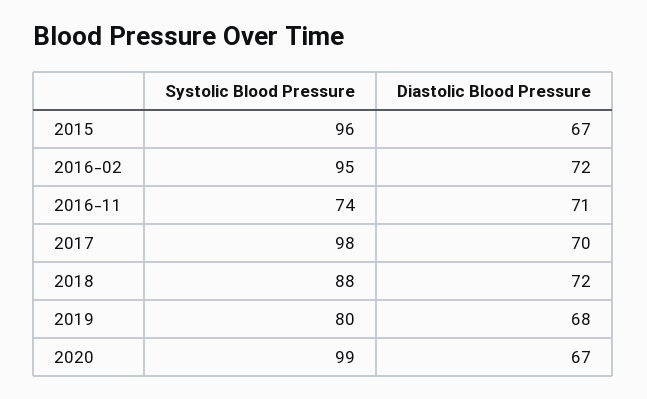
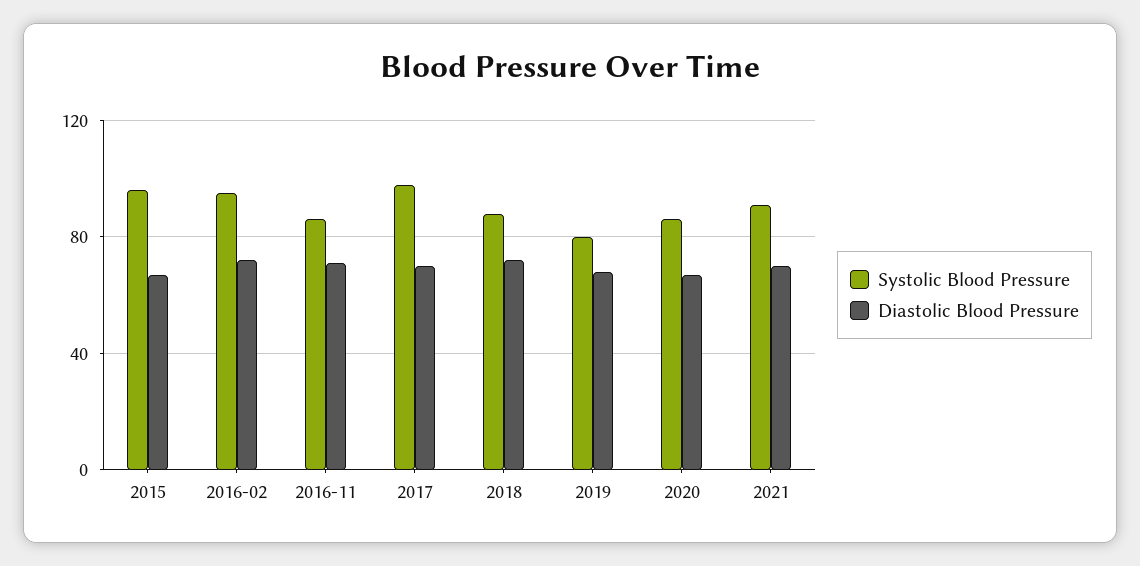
Systolic Blood Pressure, 2016-11: 74 -> 85
Systolic Blood Pressure, 2020: 99 -> 85
Systolic Blood Pressure, 2021: none -> 90
Diastolic Blood Pressure, 2021: none -> 70

